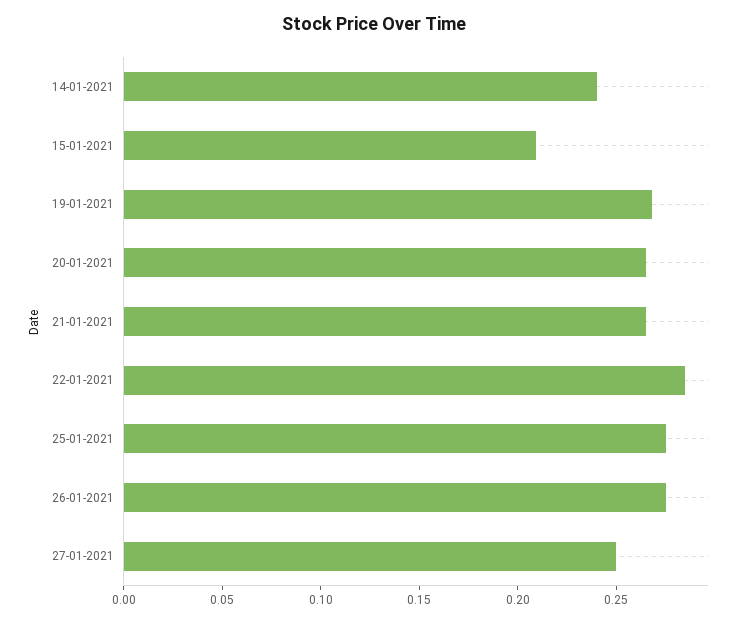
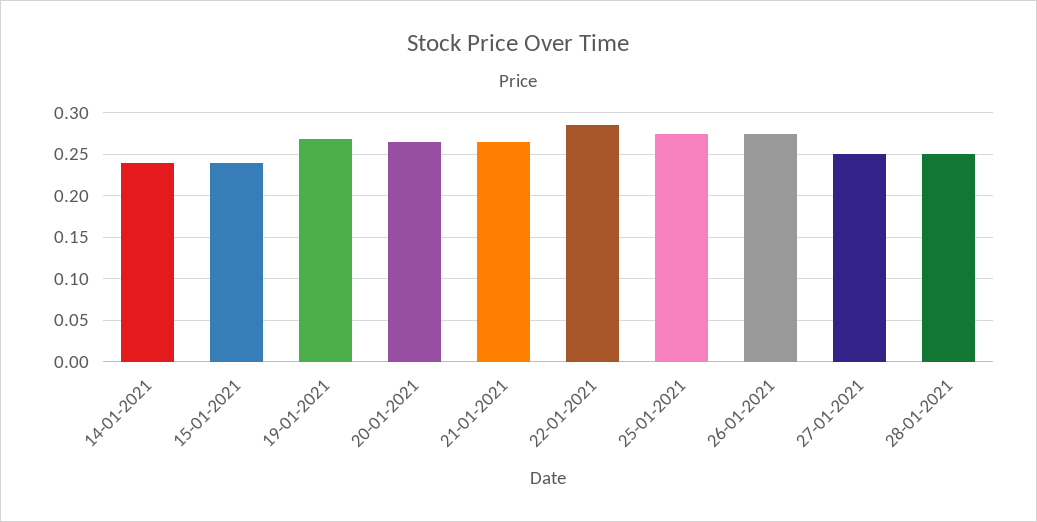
15-01-2021: 0.21 -> 0.24
28-01-2021: none -> 0.25

